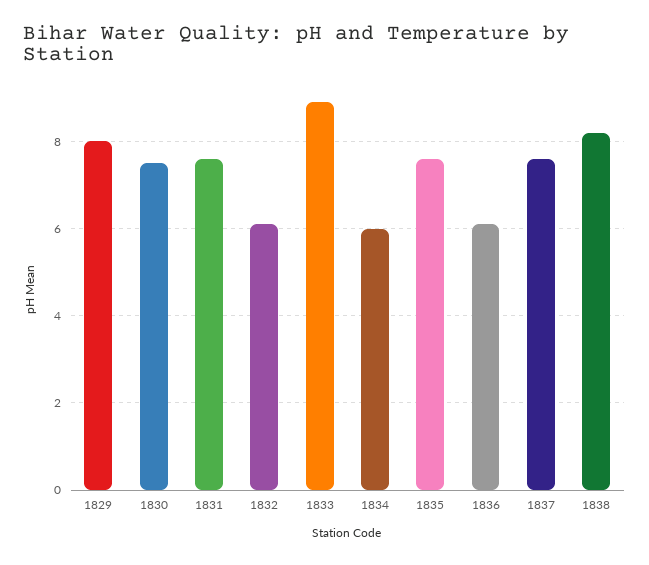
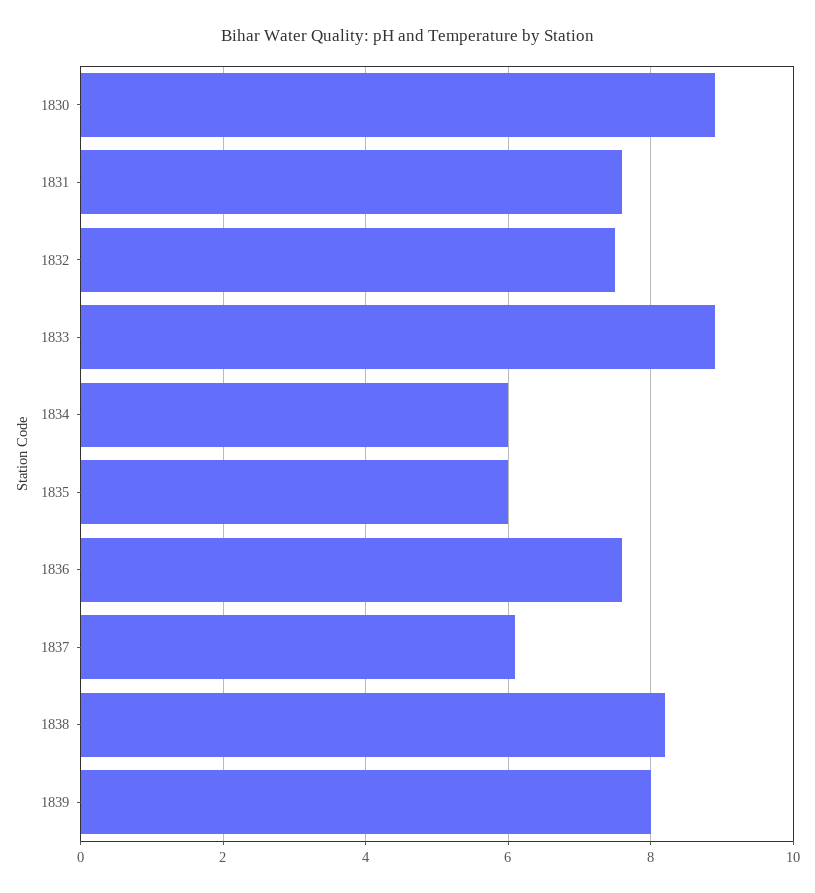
1829: 8 -> none
1830: 7.5 -> 9
1832: 6 -> 7.5
1835: 7.5 -> 6
1836: 6 -> 7.5
1837: 7.5 -> 6
1839: none -> 8

